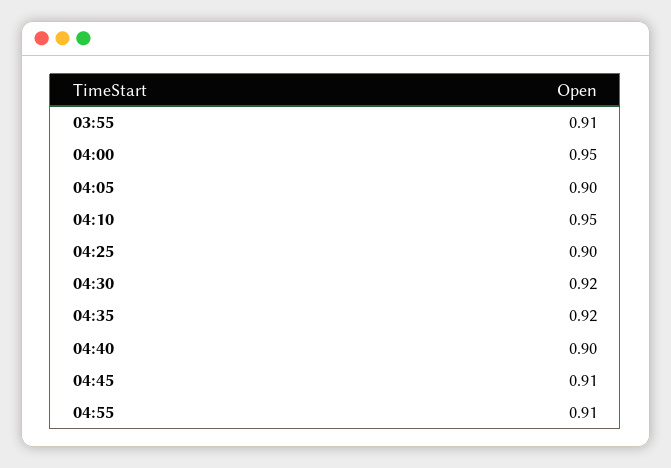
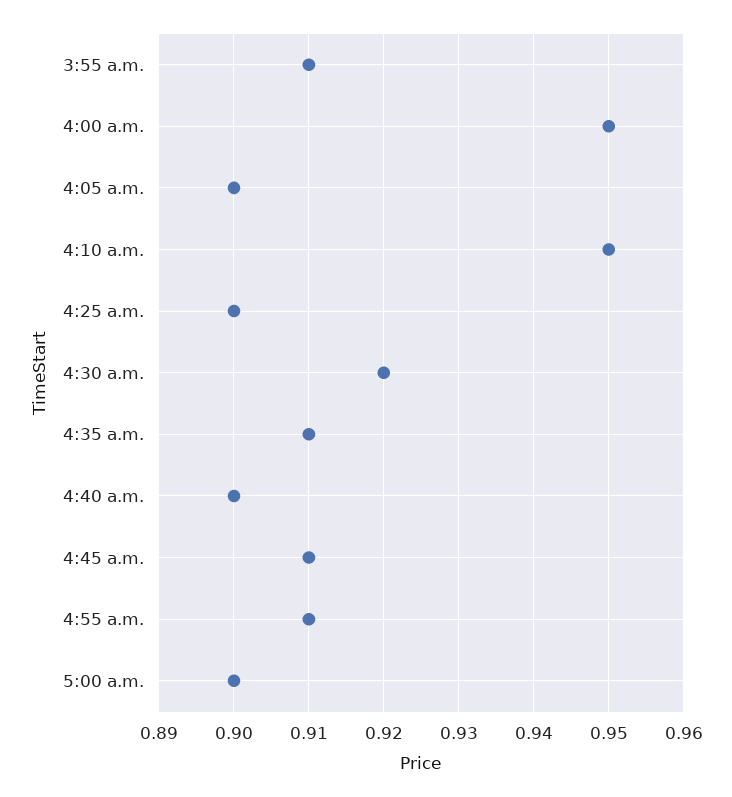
04:35: 0.92 -> 0.91
5:00 a.m.: none -> 0.9

